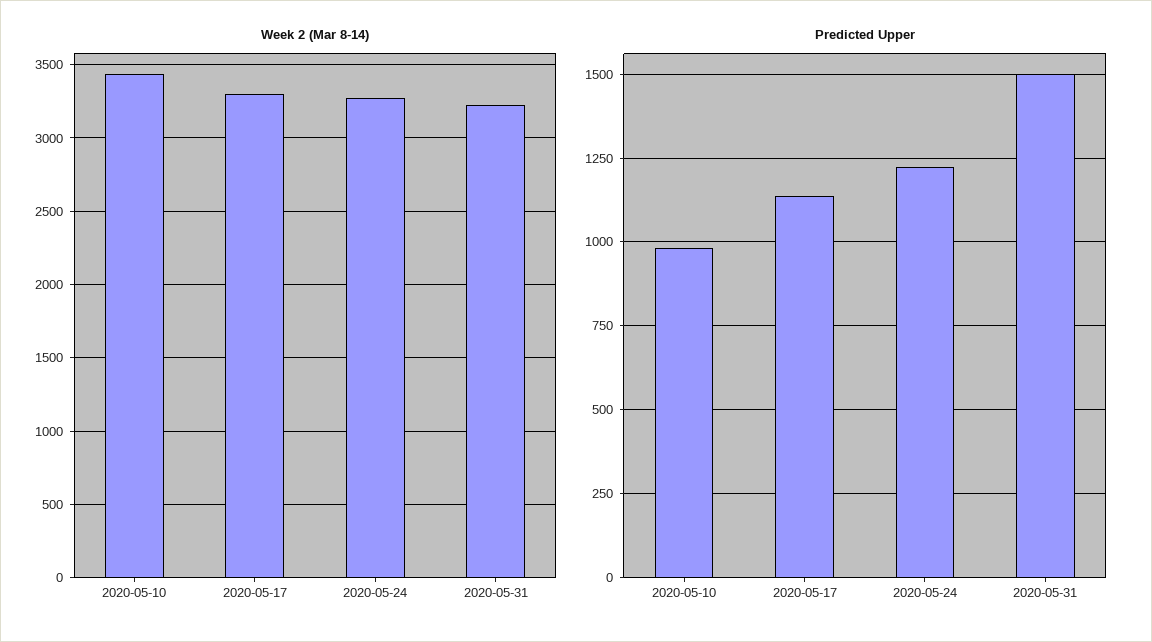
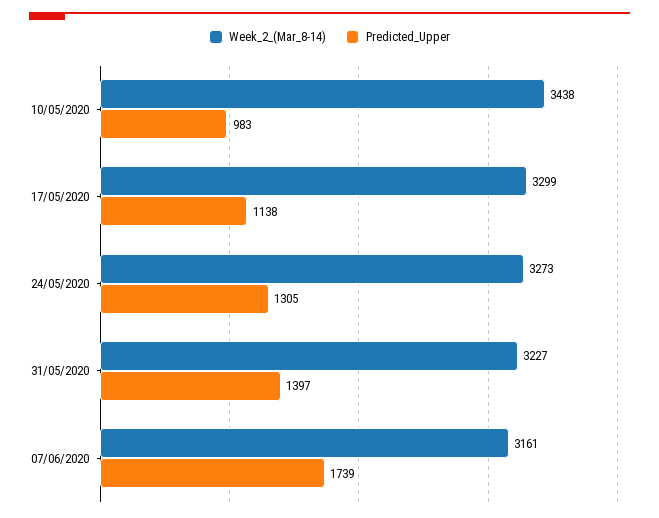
Predicted Upper, 2020-05-24: 1225 -> 1305
Predicted Upper, 2020-05-31: 1500 -> 1397
Week 2 (Mar 8-14), 07/06/2020: none -> 3161
Predicted Upper, 07/06/2020: none -> 1739

